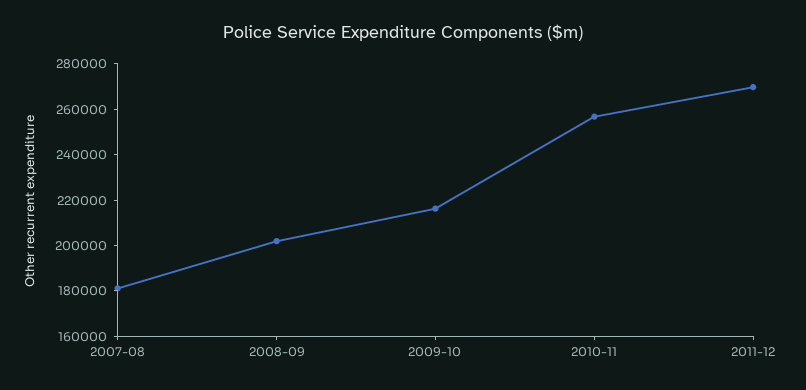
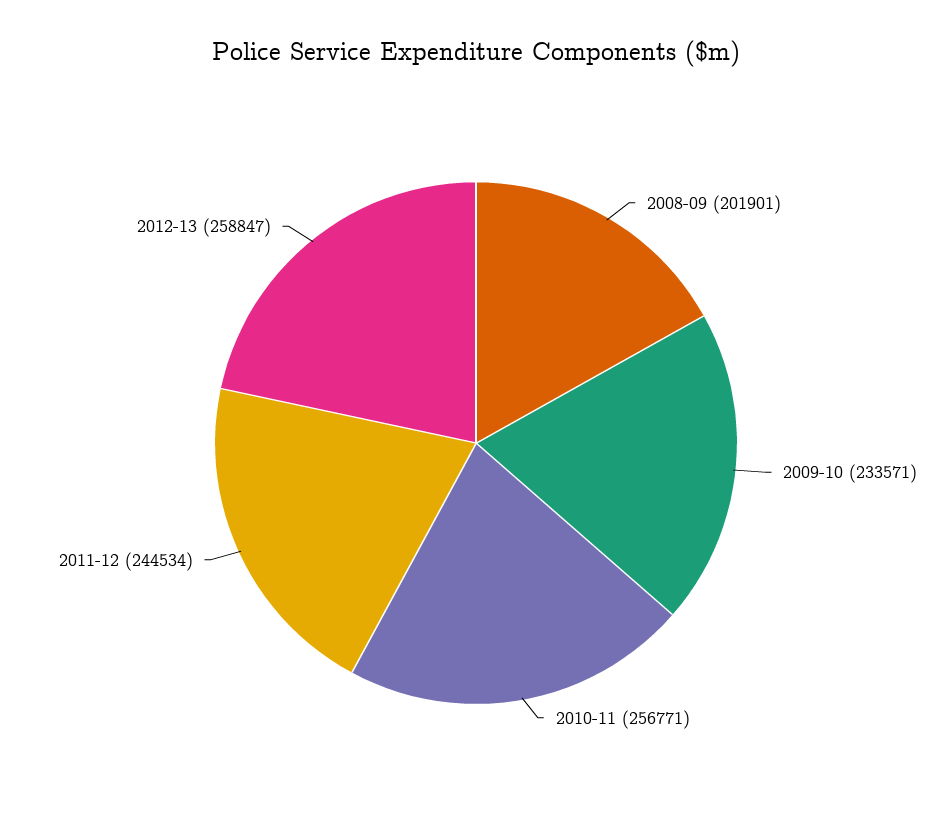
2007-08: 180000 -> none
2009-10: 215000 -> 233571
2011-12: 270000 -> 244534
2012-13: none -> 258847

